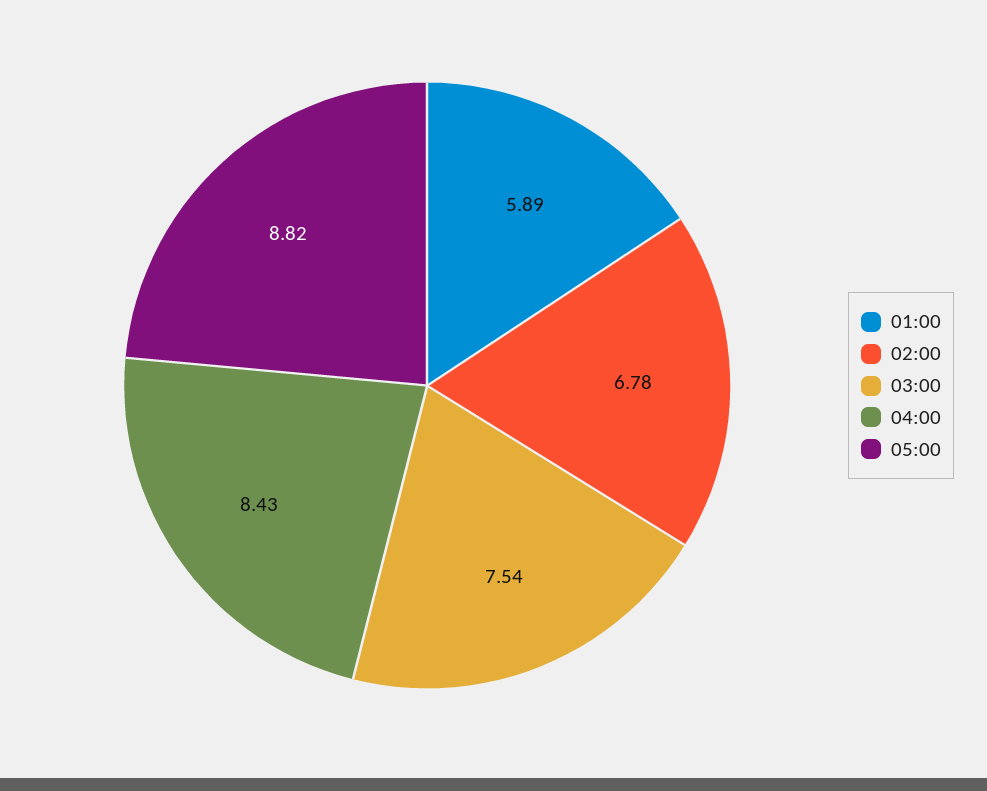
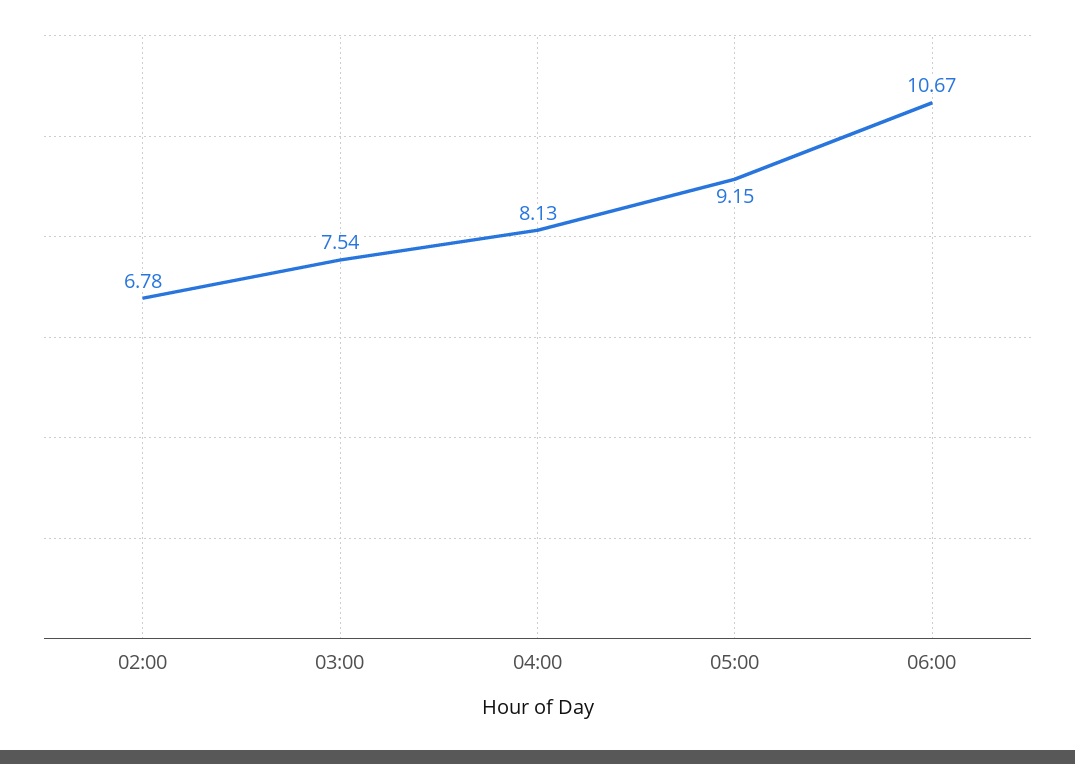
01:00: 5.89 -> none
04:00: 8.43 -> 8.13
05:00: 8.82 -> 9.15
06:00: none -> 10.67

